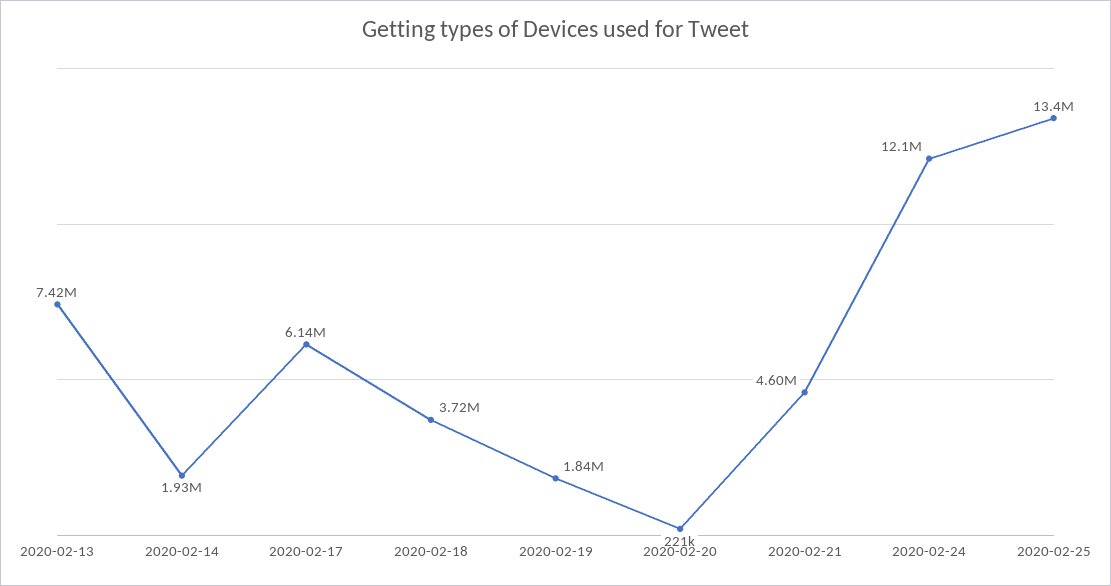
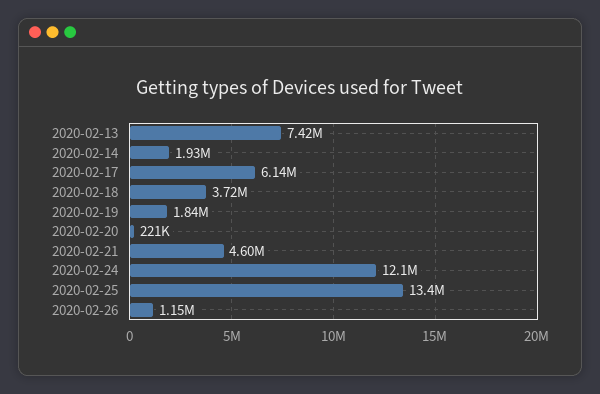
2020-02-26: none -> 1150000

